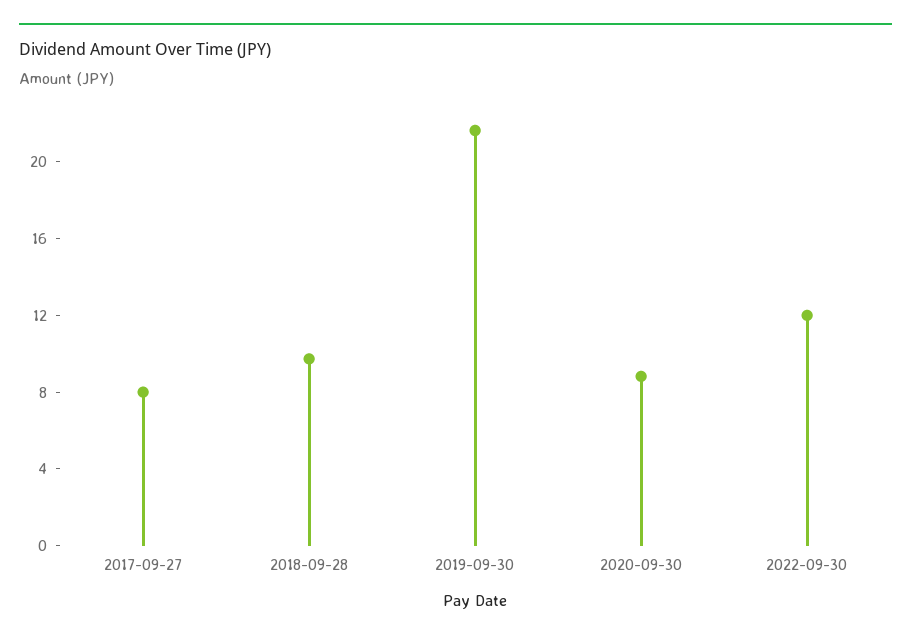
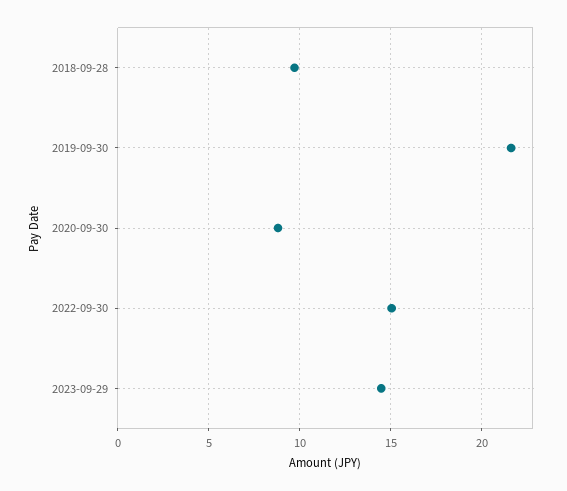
2017-09-27: 8 -> none
2022-09-30: 12 -> 15
2023-09-29: none -> 14.5

